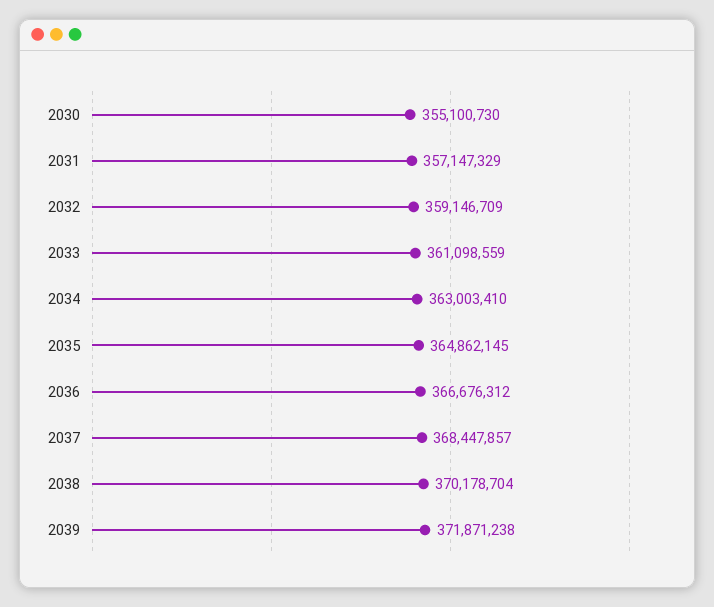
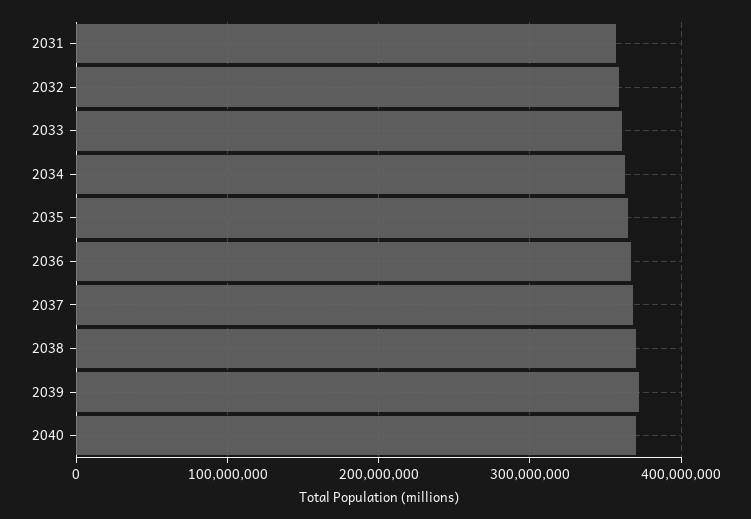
2030: 355100730 -> none
2040: none -> 370000000

